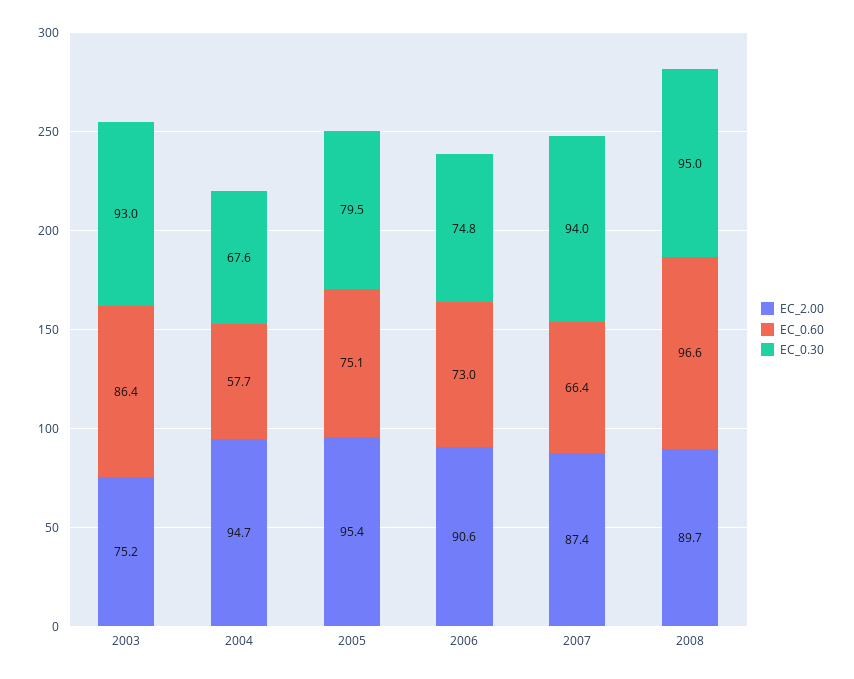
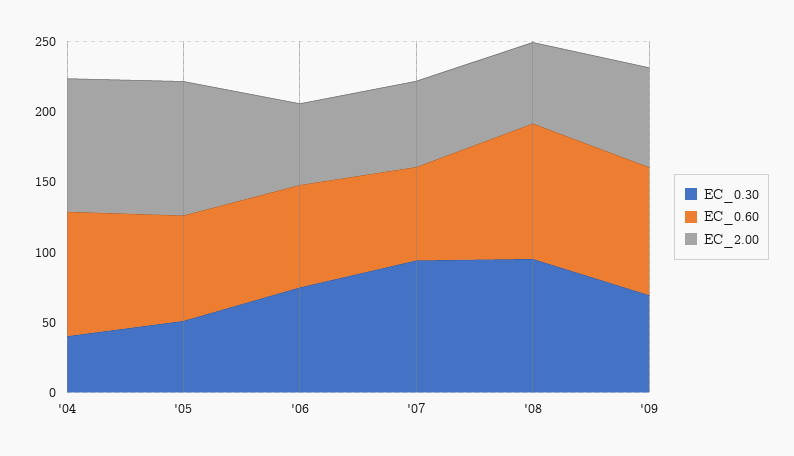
EC_2.00, 2003: 75.2 -> none
EC_0.60, 2003: 86.4 -> none
EC_0.30, 2003: 93 -> none
EC_0.60, 2004: 57.7 -> 90
EC_0.30, 2004: 67.6 -> 40
EC_0.30, 2005: 79.5 -> 50
EC_2.00, 2006: 90.6 -> 60
EC_2.00, 2007: 87.4 -> 60
EC_2.00, 2008: 89.7 -> 60
EC_0.30, '09: none -> 70
EC_0.60, '09: none -> 90
EC_2.00, '09: none -> 70

